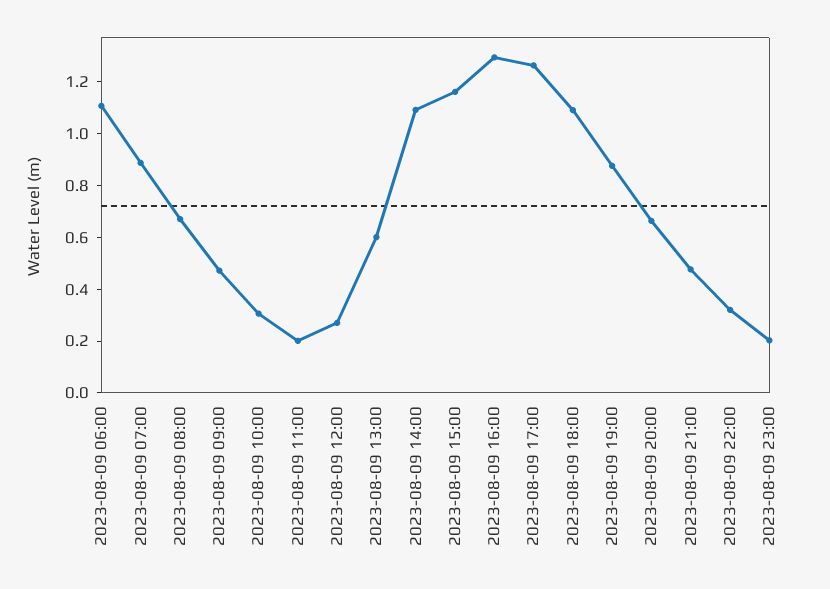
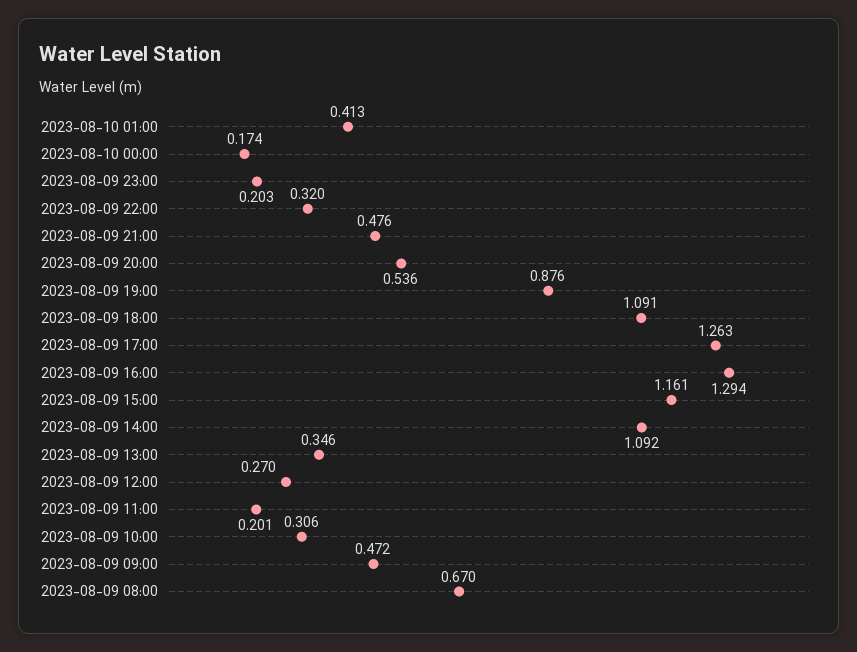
2023-08-09 06:00: 1.1 -> none
2023-08-09 07:00: 0.9 -> none
2023-08-09 13:00: 0.6 -> 0.346
2023-08-09 20:00: 0.65 -> 0.536
2023-08-10 01:00: none -> 0.413
2023-08-10 00:00: none -> 0.174

